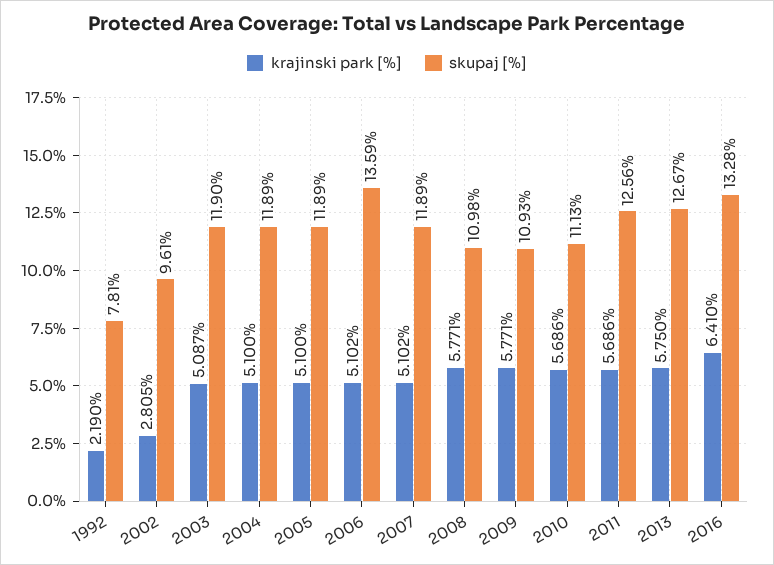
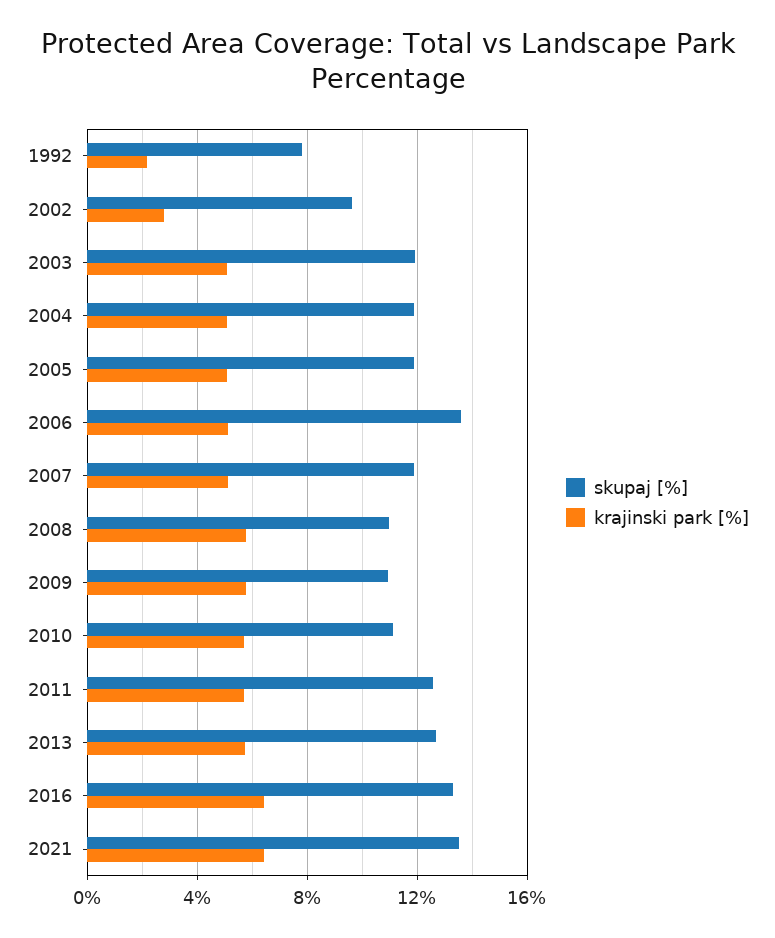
skupaj [%], 2021: none -> 13.5
krajinski park [%], 2021: none -> 6.5

